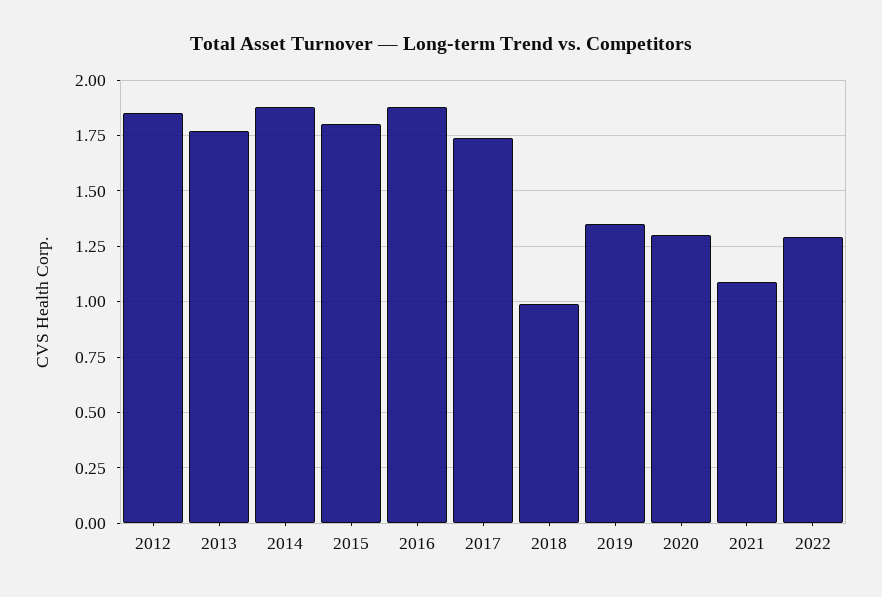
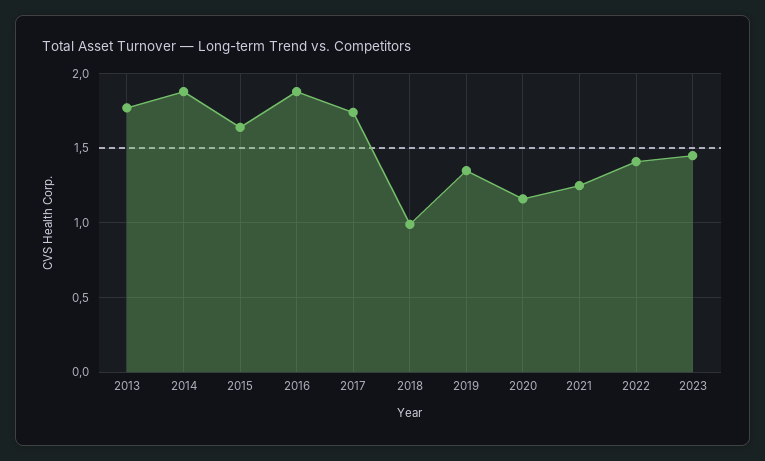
2012: 1.85 -> none
2015: 1.8 -> 1.65
2020: 1.3 -> 1.15
2021: 1.1 -> 1.25
2022: 1.3 -> 1.4
2023: none -> 1.45

